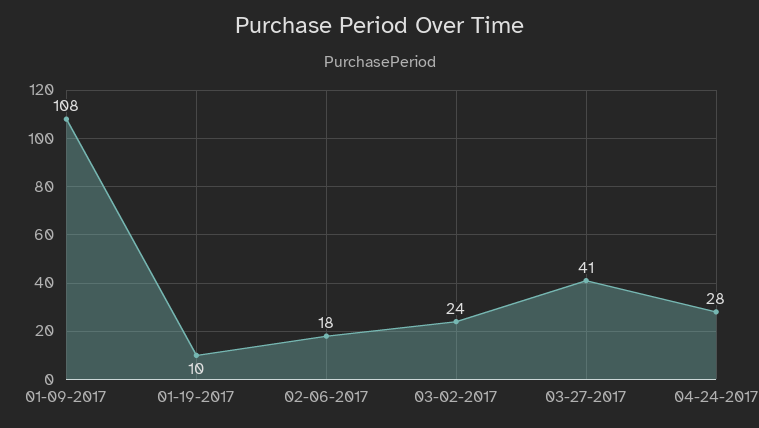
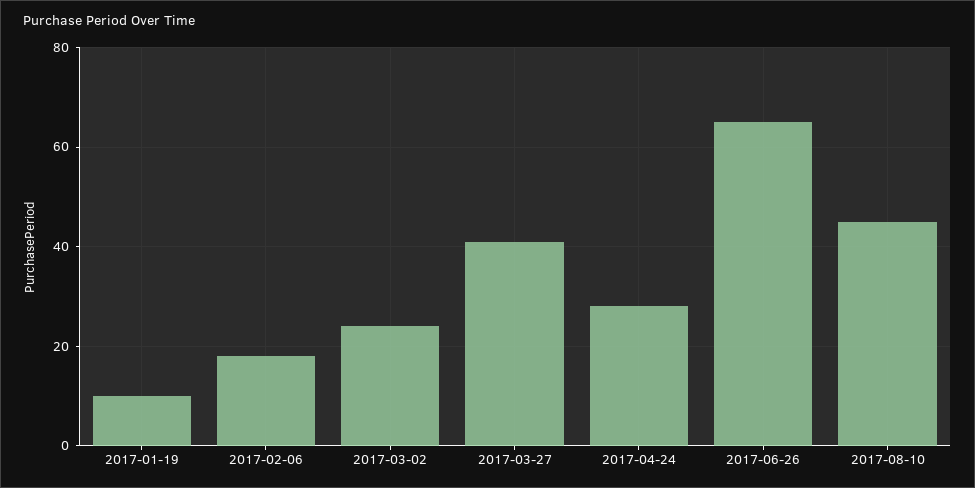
01-09-2017: 108 -> none
2017-06-26: none -> 65
2017-08-10: none -> 45

